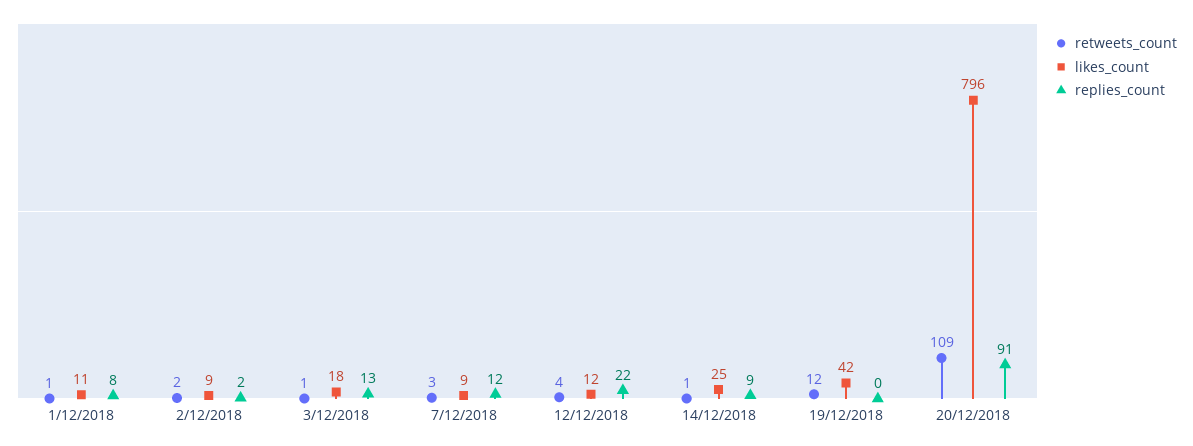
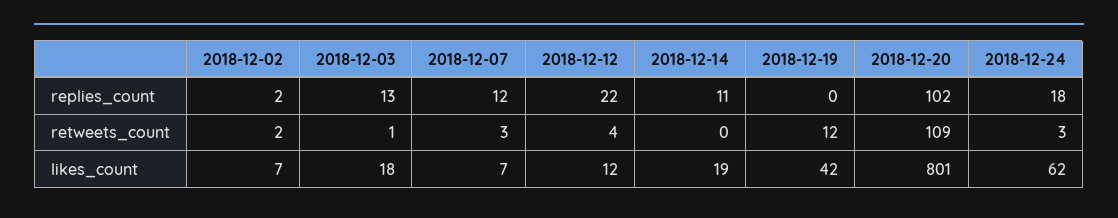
retweets_count, 1/12/2018: 1 -> none
likes_count, 1/12/2018: 11 -> none
replies_count, 1/12/2018: 8 -> none
likes_count, 2/12/2018: 9 -> 7
likes_count, 7/12/2018: 9 -> 7
retweets_count, 14/12/2018: 1 -> 0
likes_count, 14/12/2018: 25 -> 19
replies_count, 14/12/2018: 9 -> 11
likes_count, 20/12/2018: 796 -> 801
replies_count, 20/12/2018: 91 -> 102
replies_count, 2018-12-24: none -> 18
retweets_count, 2018-12-24: none -> 3
likes_count, 2018-12-24: none -> 62

